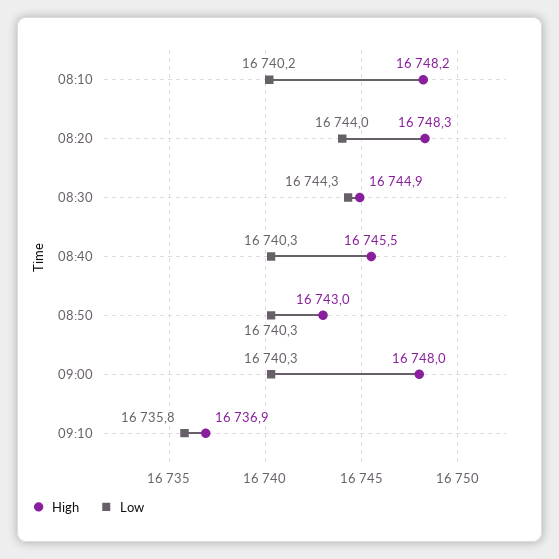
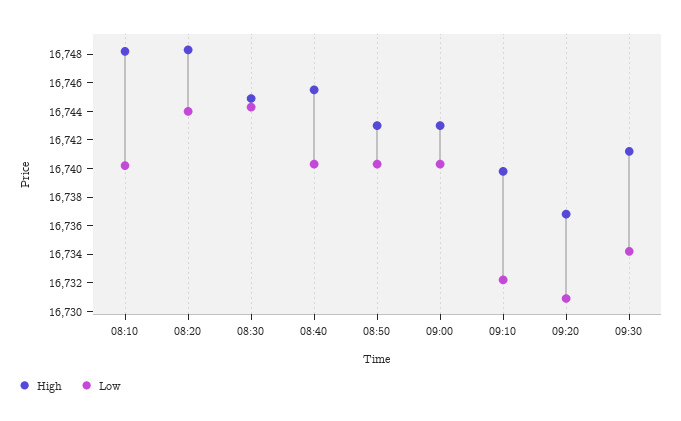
High, 09:00: 16748 -> 16743
High, 09:10: 16736.9 -> 16740
Low, 09:10: 16735.8 -> 16732
High, 09:20: none -> 16737
Low, 09:20: none -> 16731
High, 09:30: none -> 16741
Low, 09:30: none -> 16734

